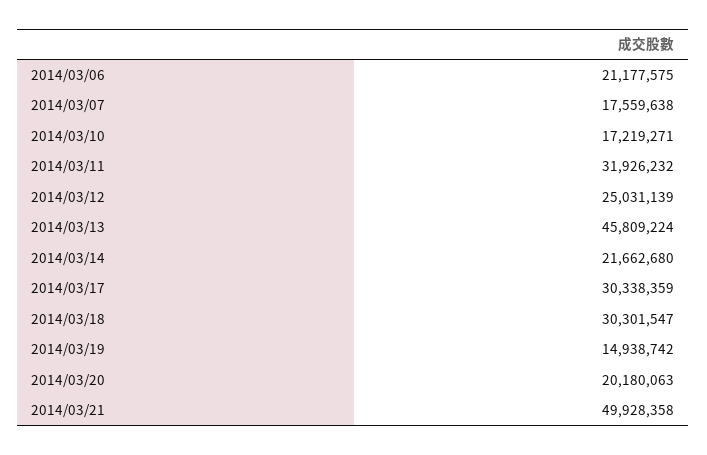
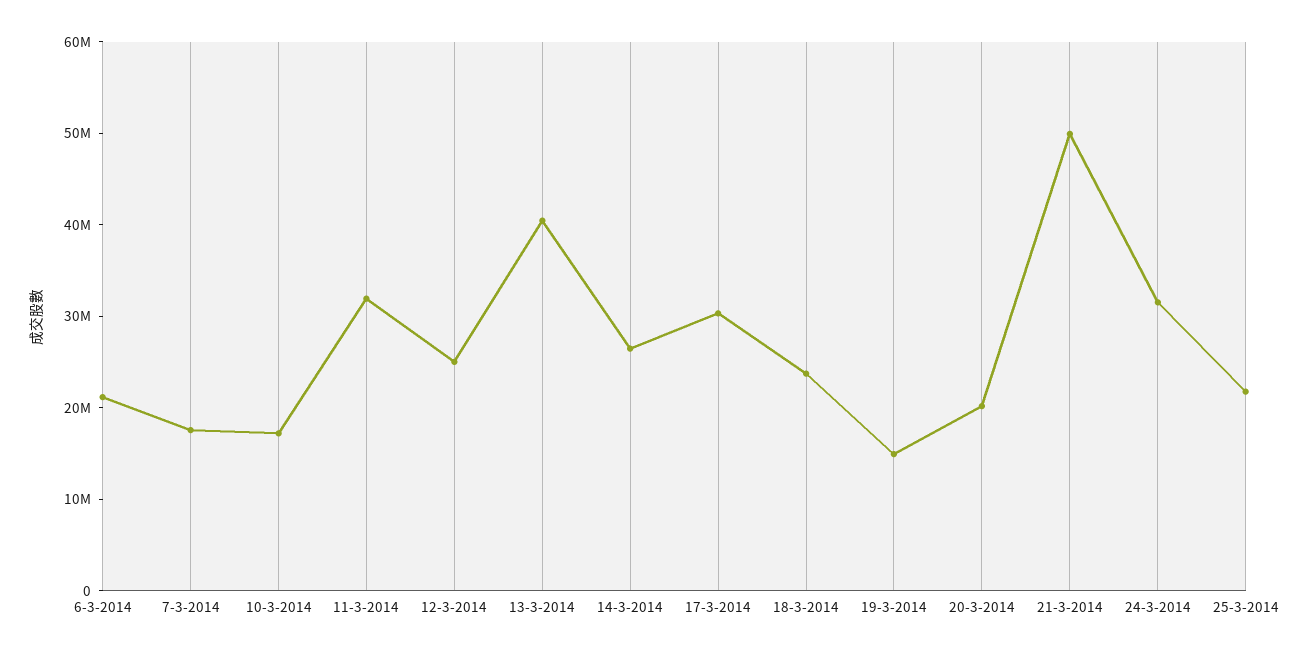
2014/03/13: 45809224 -> 40000000
2014/03/14: 21662680 -> 26000000
2014/03/18: 30301547 -> 24000000
24-3-2014: none -> 32000000
25-3-2014: none -> 22000000

